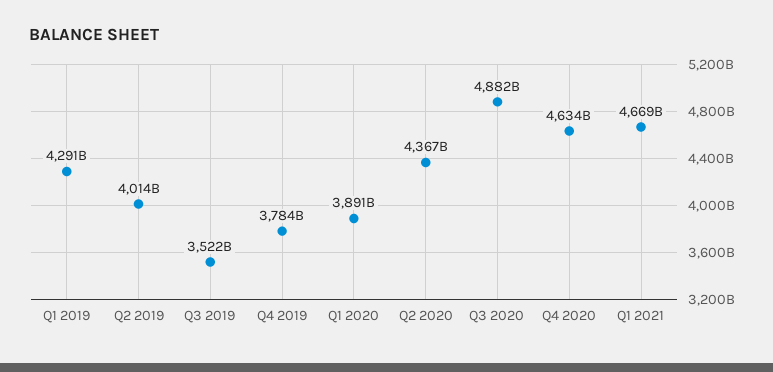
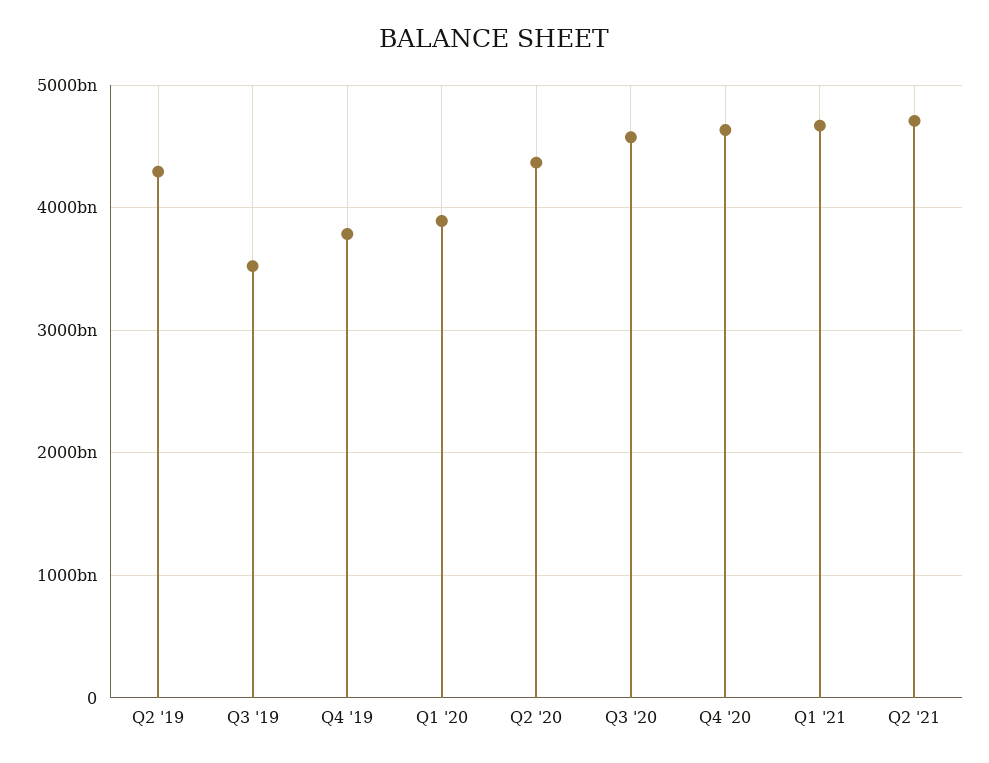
Q1 2019: 4291000000000 -> none
Q2 2019: 4014000000000 -> 4300000000000
Q3 2020: 4882000000000 -> 4600000000000
Q2 '21: none -> 4700000000000

